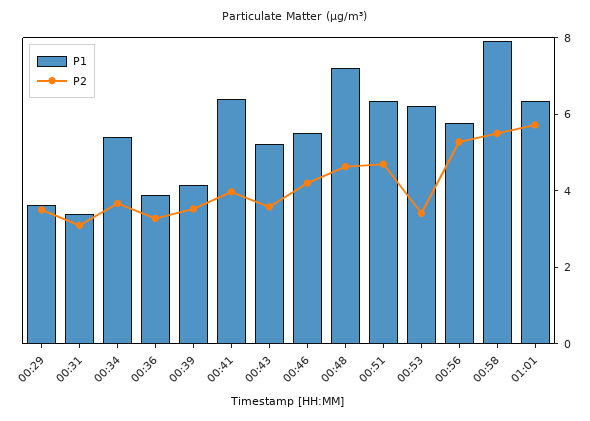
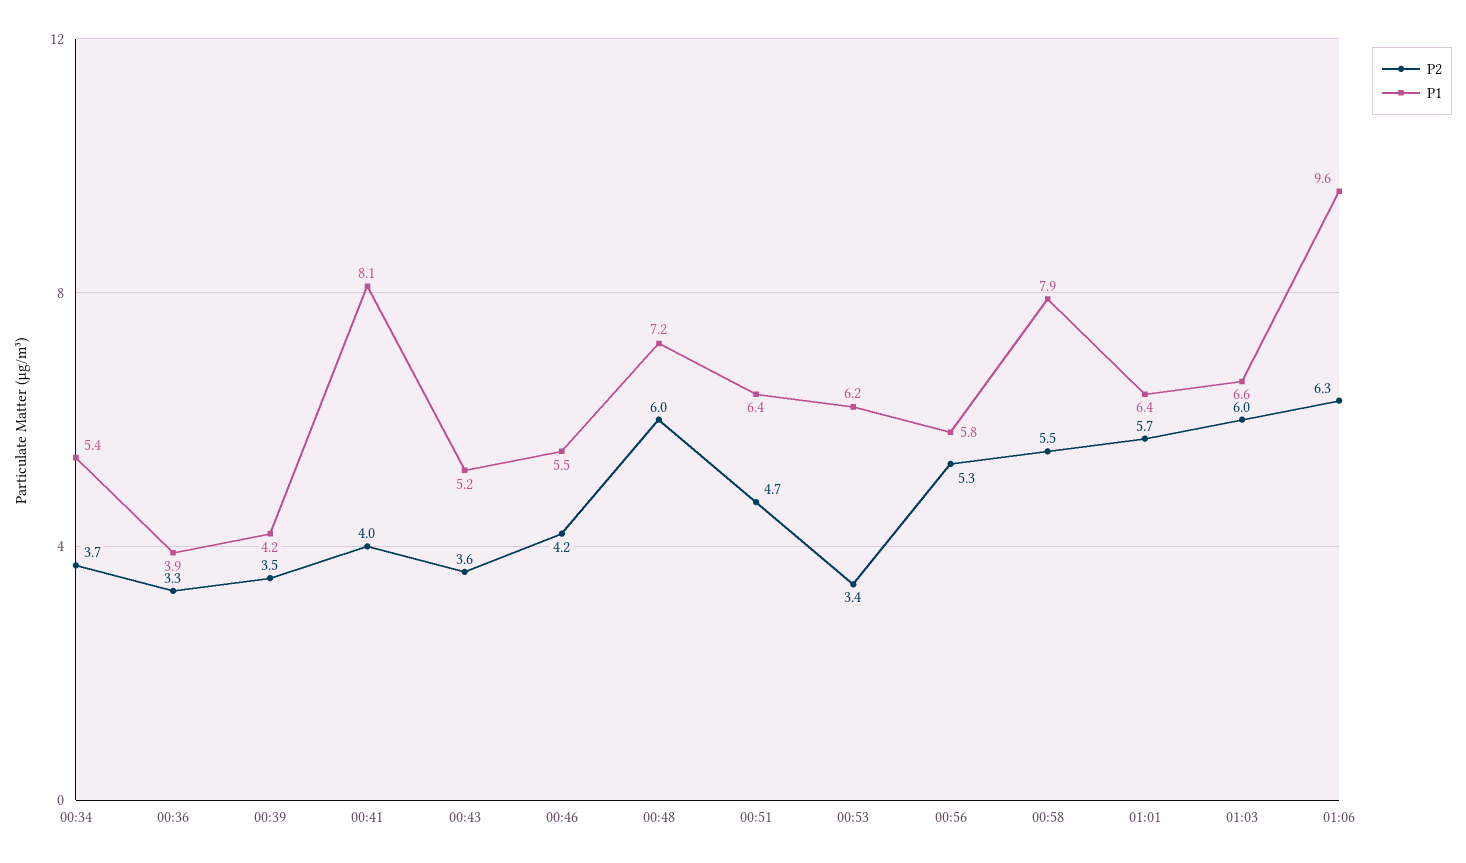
P1, 00:29: 3.5 -> none
P2, 00:29: 3.5 -> none
P1, 00:31: 3.5 -> none
P2, 00:31: 3 -> none
P1, 00:41: 6.5 -> 8.1
P2, 00:48: 4.5 -> 6
P2, 01:03: none -> 6
P1, 01:03: none -> 6.6
P2, 01:06: none -> 6.3
P1, 01:06: none -> 9.6

